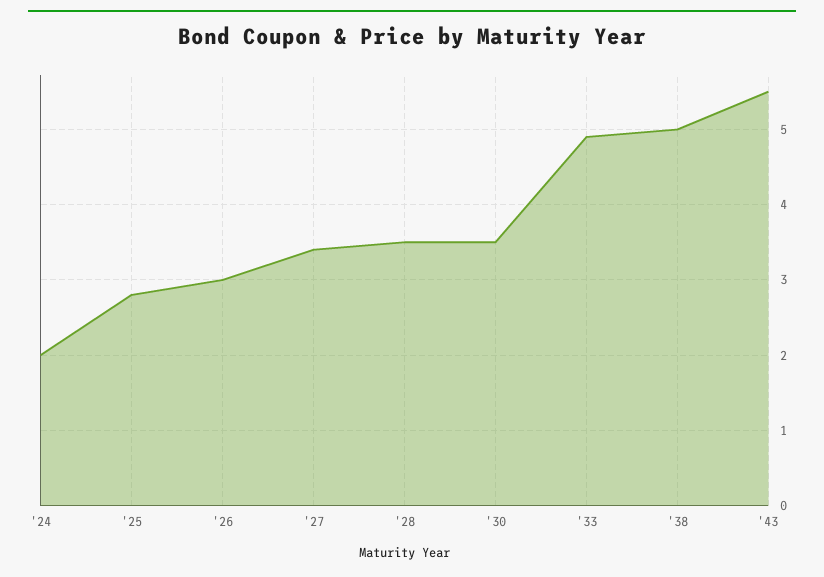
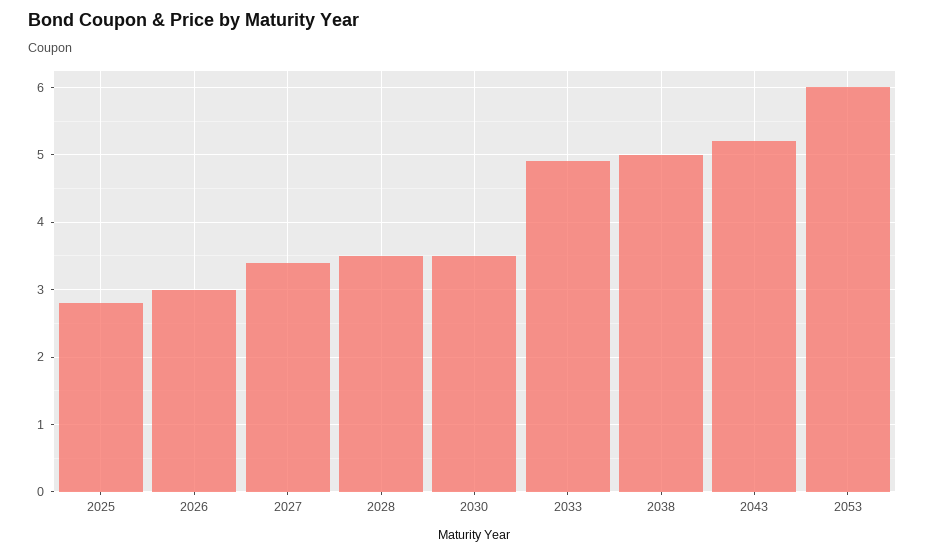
'24: 2 -> none
'43: 5.5 -> 5.2
2053: none -> 6

